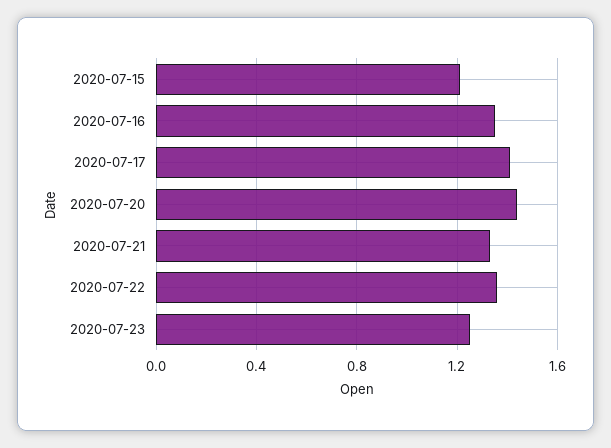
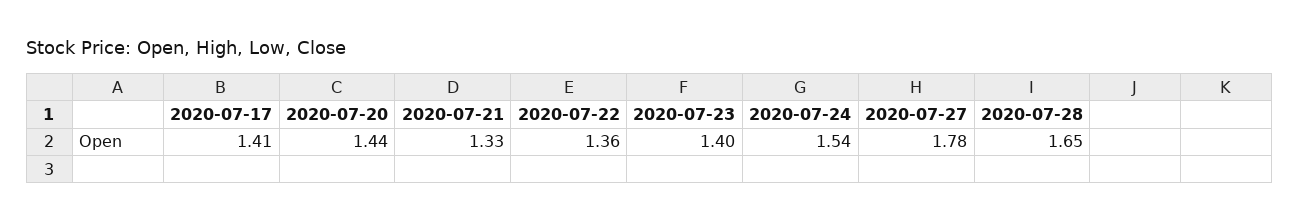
2020-07-15: 1.2 -> none
2020-07-16: 1.35 -> none
2020-07-23: 1.25 -> 1.4
2020-07-24: none -> 1.54
2020-07-27: none -> 1.78
2020-07-28: none -> 1.65

